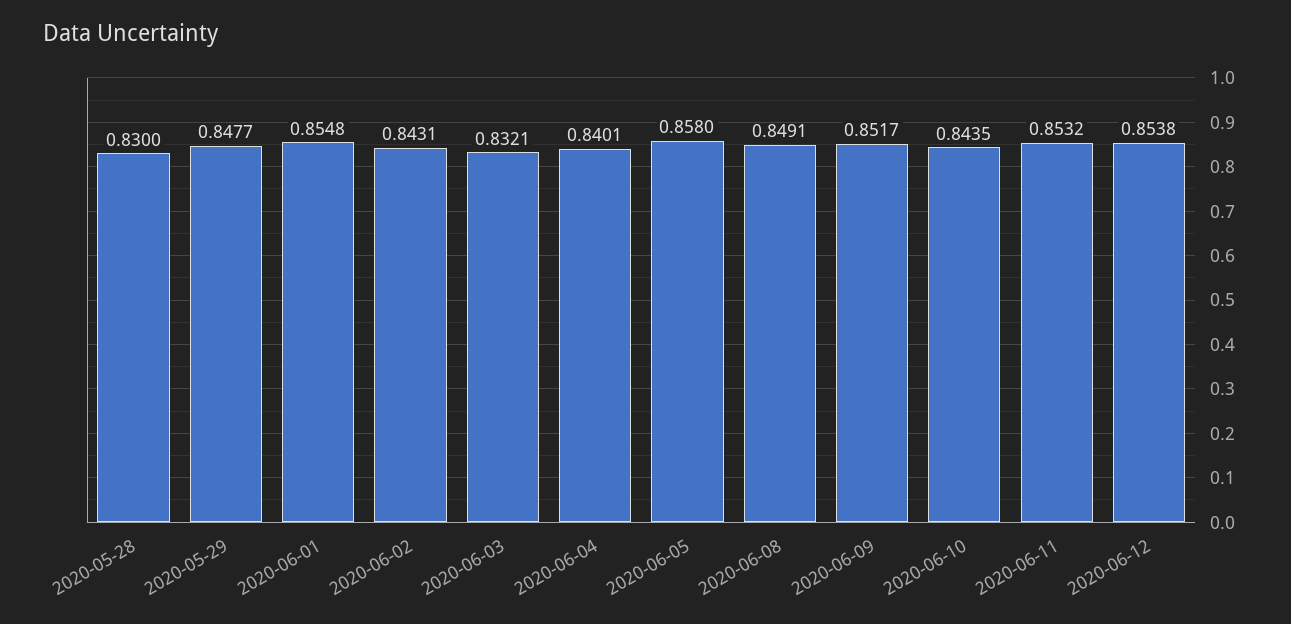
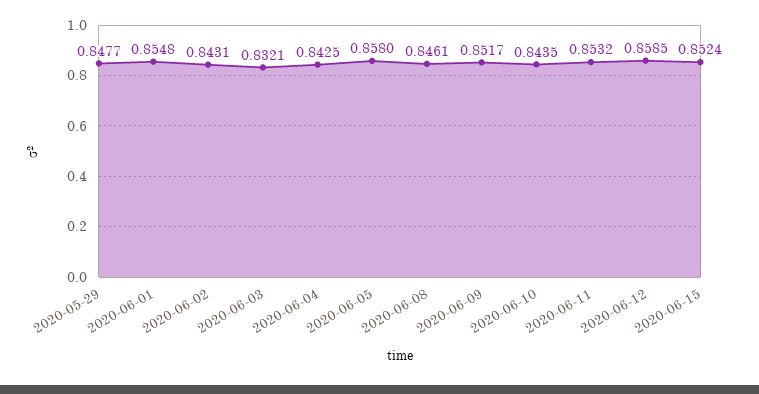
2020-05-28: 0.83 -> none
2020-06-04: 0.8401 -> 0.8425
2020-06-08: 0.8491 -> 0.8461
2020-06-12: 0.8538 -> 0.8585
2020-06-15: none -> 0.8524

